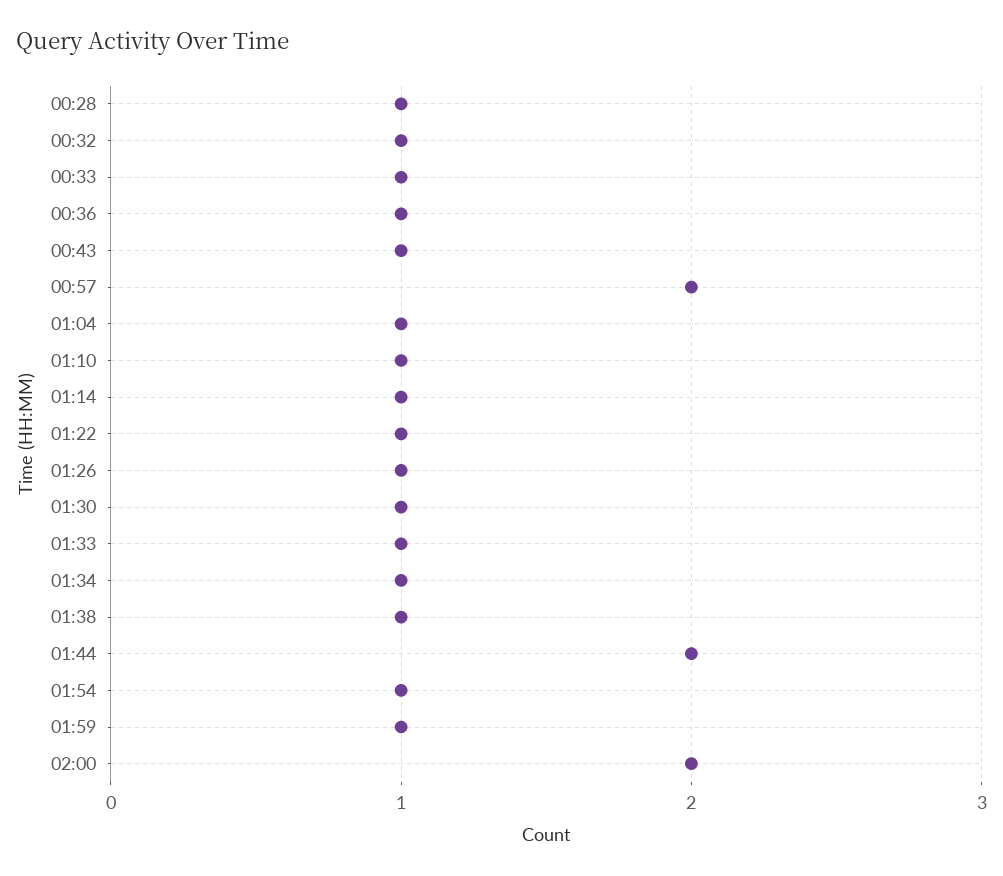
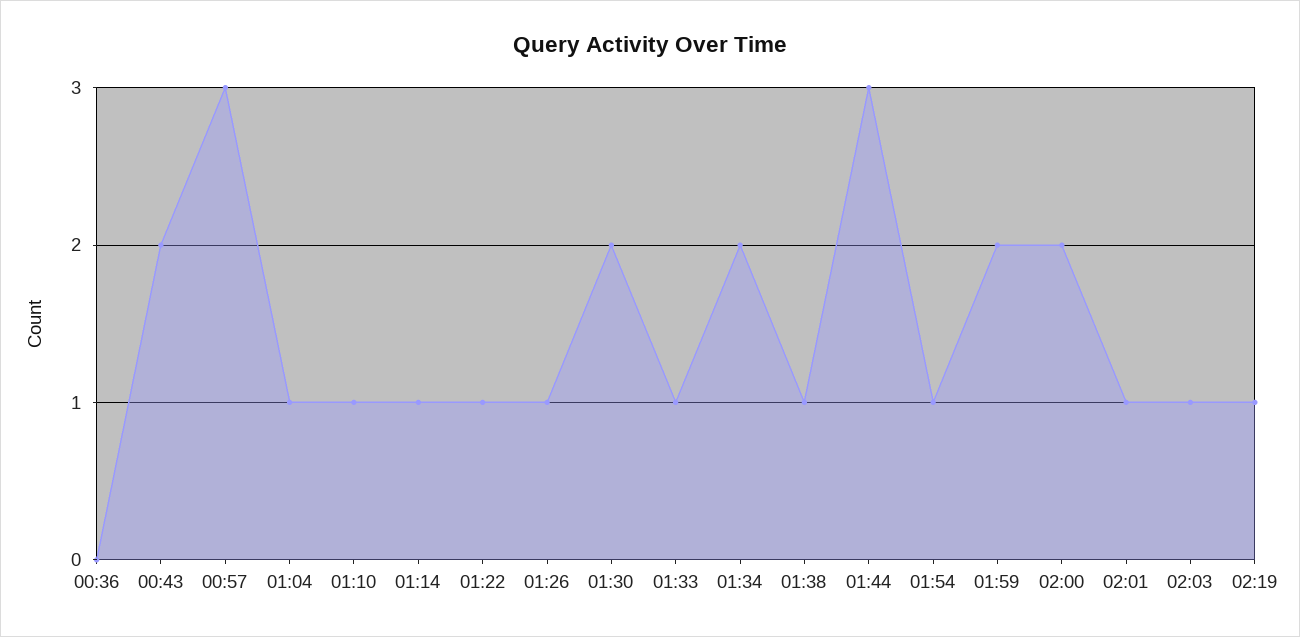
00:28: 1 -> none
00:32: 1 -> none
00:33: 1 -> none
00:36: 1 -> 0
00:43: 1 -> 2
00:57: 2 -> 3
01:30: 1 -> 2
01:34: 1 -> 2
01:44: 2 -> 3
01:59: 1 -> 2
02:01: none -> 1
02:03: none -> 1
02:19: none -> 1

